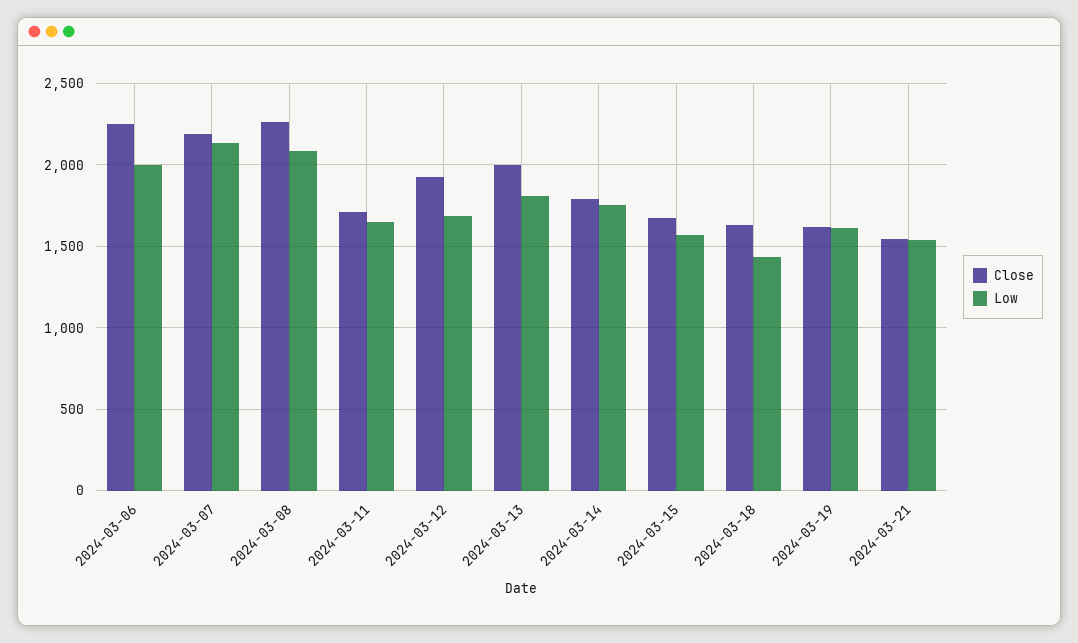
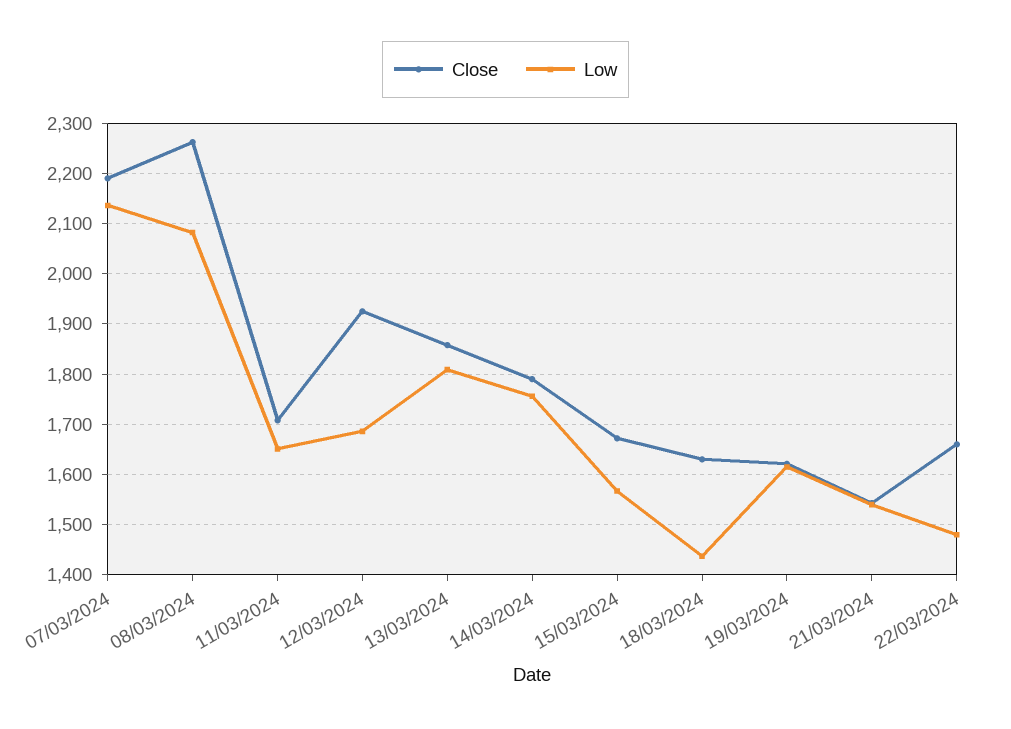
Close, 2024-03-06: 2250 -> none
Low, 2024-03-06: 2000 -> none
Close, 2024-03-13: 2000 -> 1860
Close, 22/03/2024: none -> 1660
Low, 22/03/2024: none -> 1480

